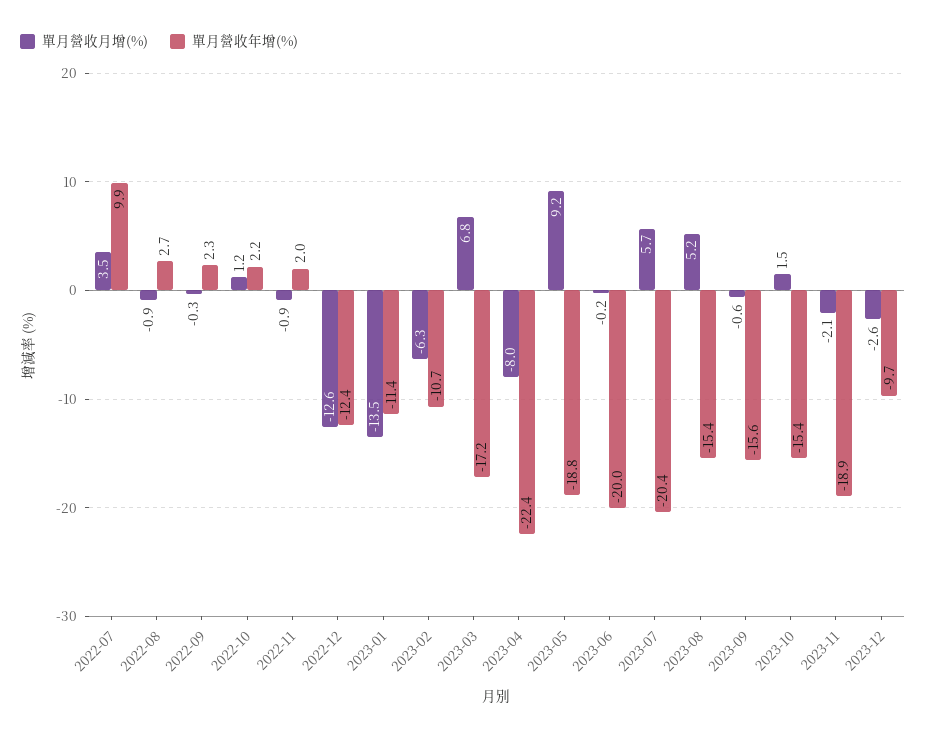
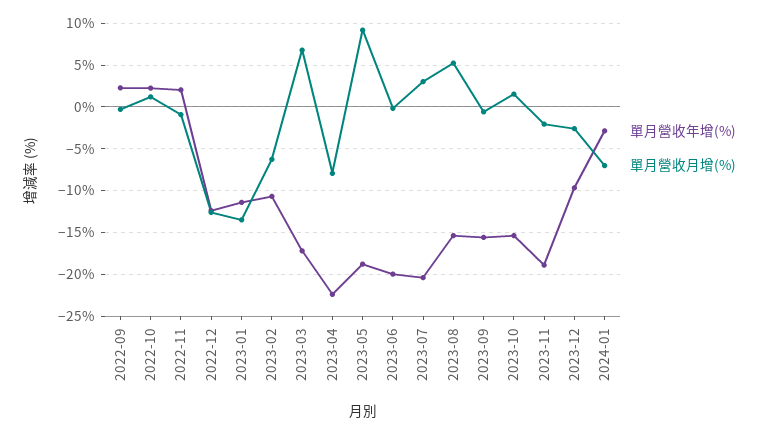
單月營收月增(%), 2022-07: 3.5 -> none
單月營收年增(%), 2022-07: 9.9 -> none
單月營收月增(%), 2022-08: -0.9 -> none
單月營收年增(%), 2022-08: 2.7 -> none
單月營收月增(%), 2023-07: 5.7 -> 3
單月營收年增(%), 2024-01: none -> -3
單月營收月增(%), 2024-01: none -> -7

